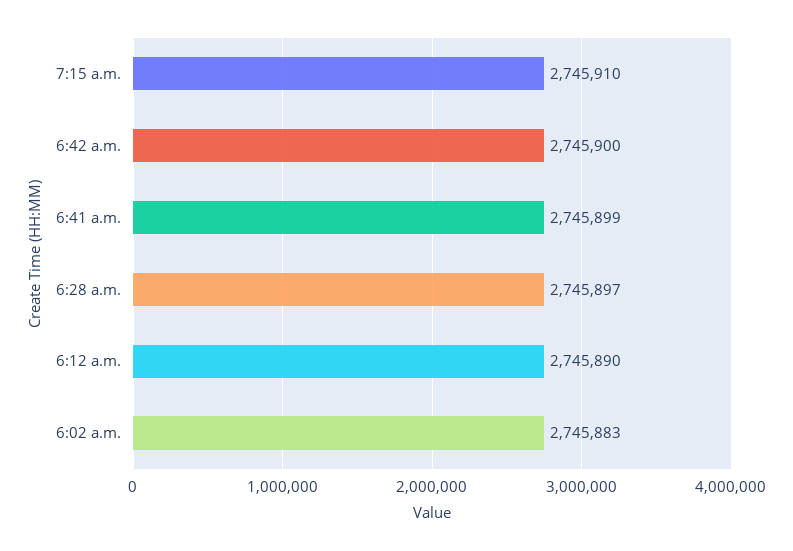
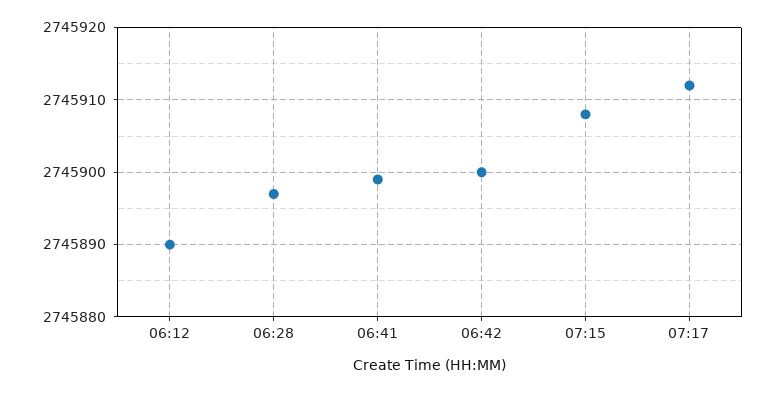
7:15 a.m.: 2745910 -> 2745908
6:02 a.m.: 2745883 -> none
07:17: none -> 2745912

